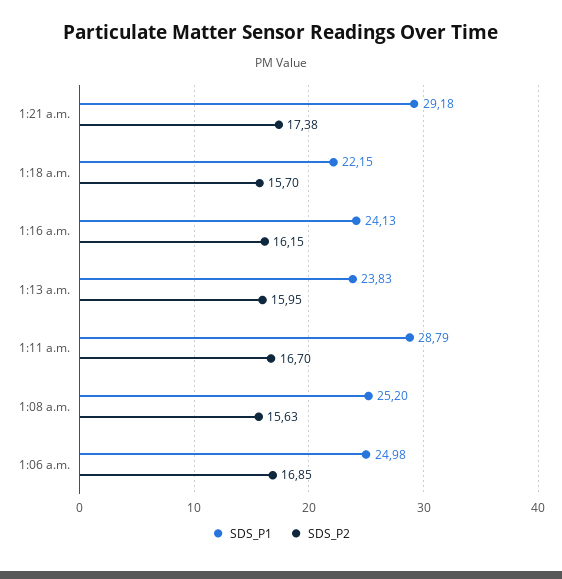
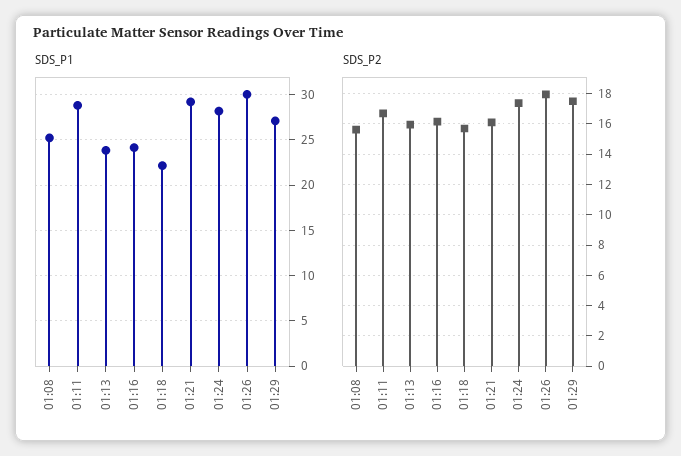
SDS_P2, 1:21 a.m.: 17.38 -> 16
SDS_P1, 1:06 a.m.: 24.98 -> none
SDS_P2, 1:06 a.m.: 16.85 -> none
SDS_P1, 01:24: none -> 28
SDS_P1, 01:26: none -> 30
SDS_P1, 01:29: none -> 27
SDS_P2, 01:24: none -> 17.5
SDS_P2, 01:26: none -> 18
SDS_P2, 01:29: none -> 17.5

